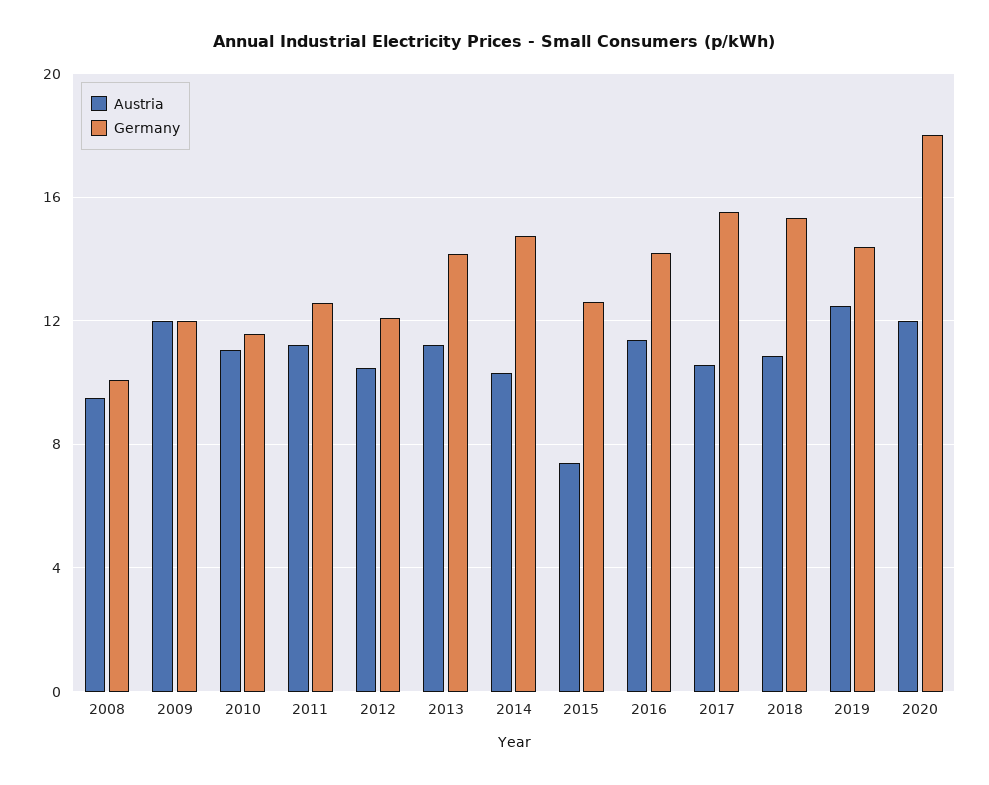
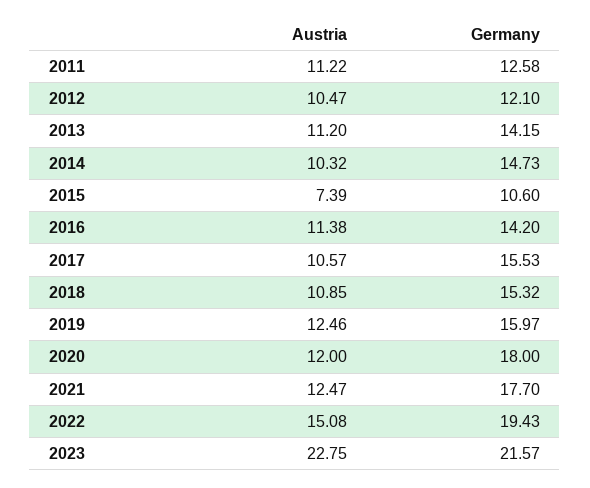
Austria, 2008: 9.5 -> none
Germany, 2008: 10 -> none
Austria, 2009: 12 -> none
Germany, 2009: 12 -> none
Austria, 2010: 11 -> none
Germany, 2010: 11.5 -> none
Germany, 2015: 12.5 -> 10.6
Germany, 2019: 14.5 -> 15.97
Austria, 2021: none -> 12.47
Germany, 2021: none -> 17.7
Austria, 2022: none -> 15.08
Germany, 2022: none -> 19.43
Austria, 2023: none -> 22.75
Germany, 2023: none -> 21.57

